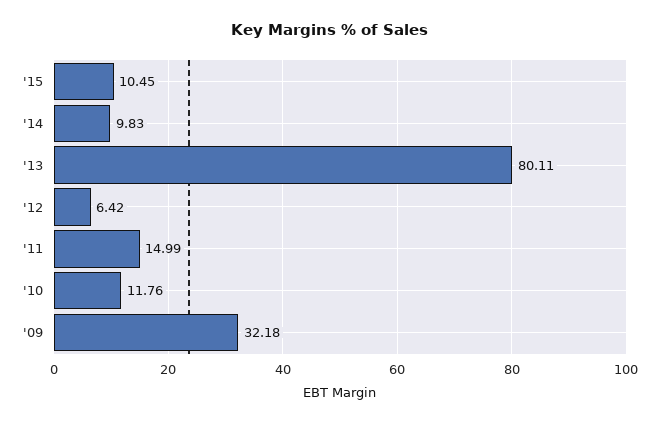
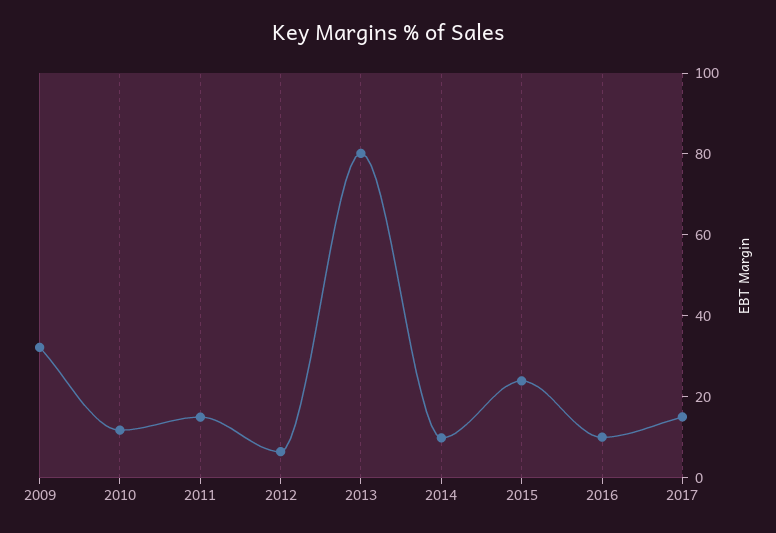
'15: 10.45 -> 25
2016: none -> 10
2017: none -> 15

